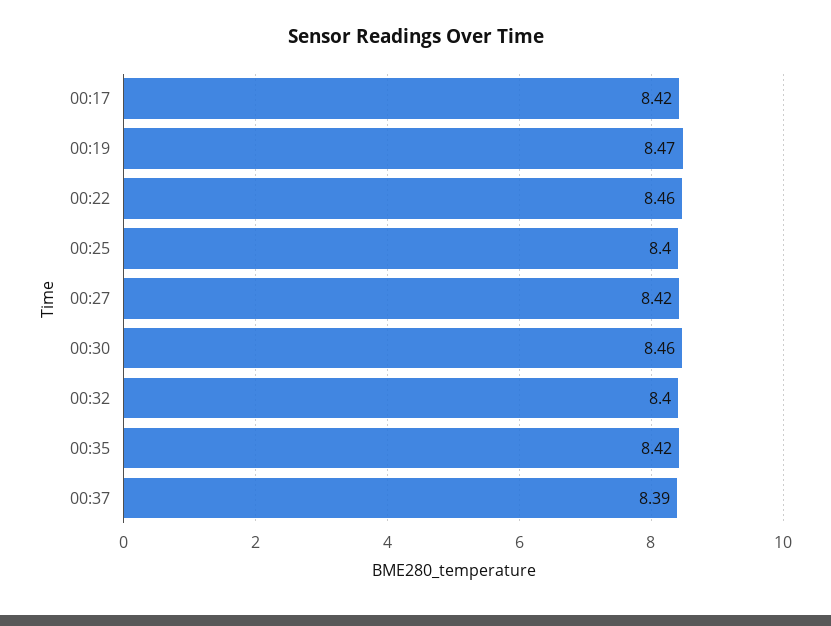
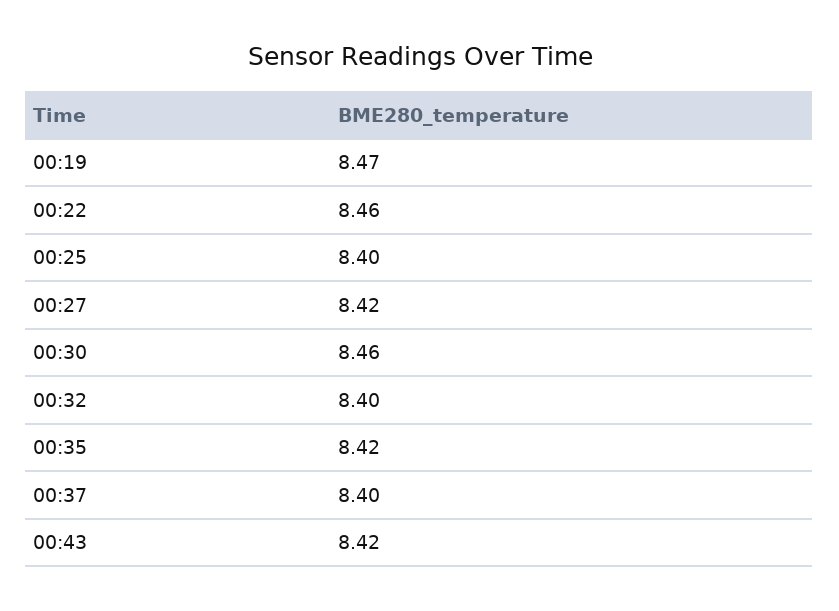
00:17: 8.42 -> none
00:37: 8.39 -> 8.4
00:43: none -> 8.42

